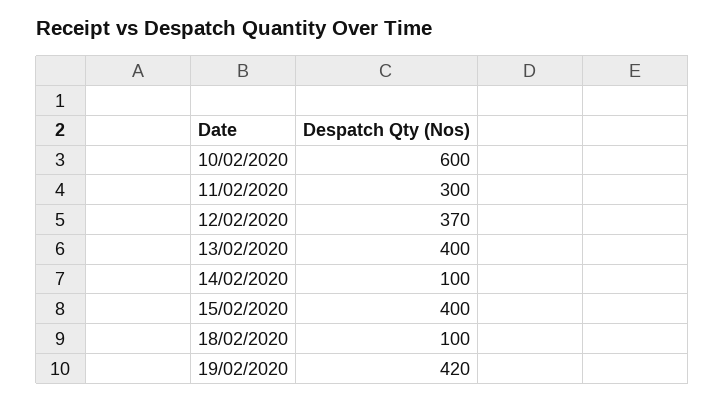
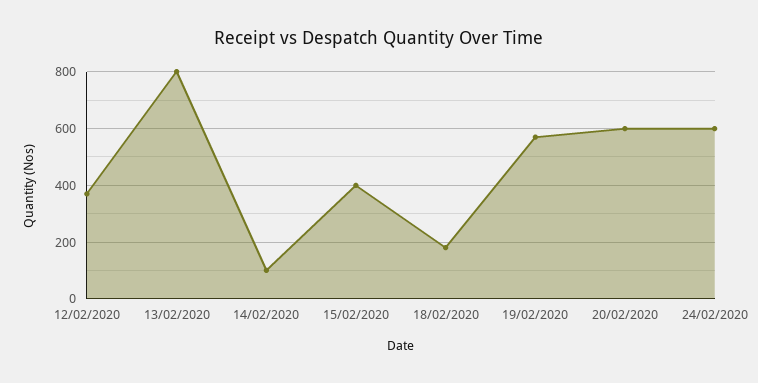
10/02/2020: 600 -> none
11/02/2020: 300 -> none
13/02/2020: 400 -> 800
18/02/2020: 100 -> 175
19/02/2020: 420 -> 575
20/02/2020: none -> 600
24/02/2020: none -> 600

